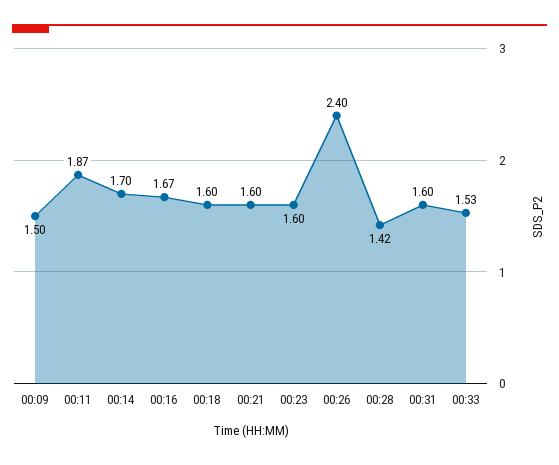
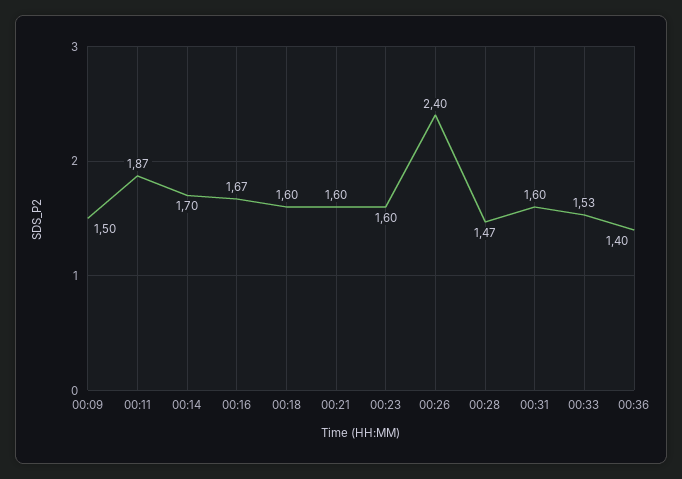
00:28: 1.42 -> 1.47
00:36: none -> 1.4

